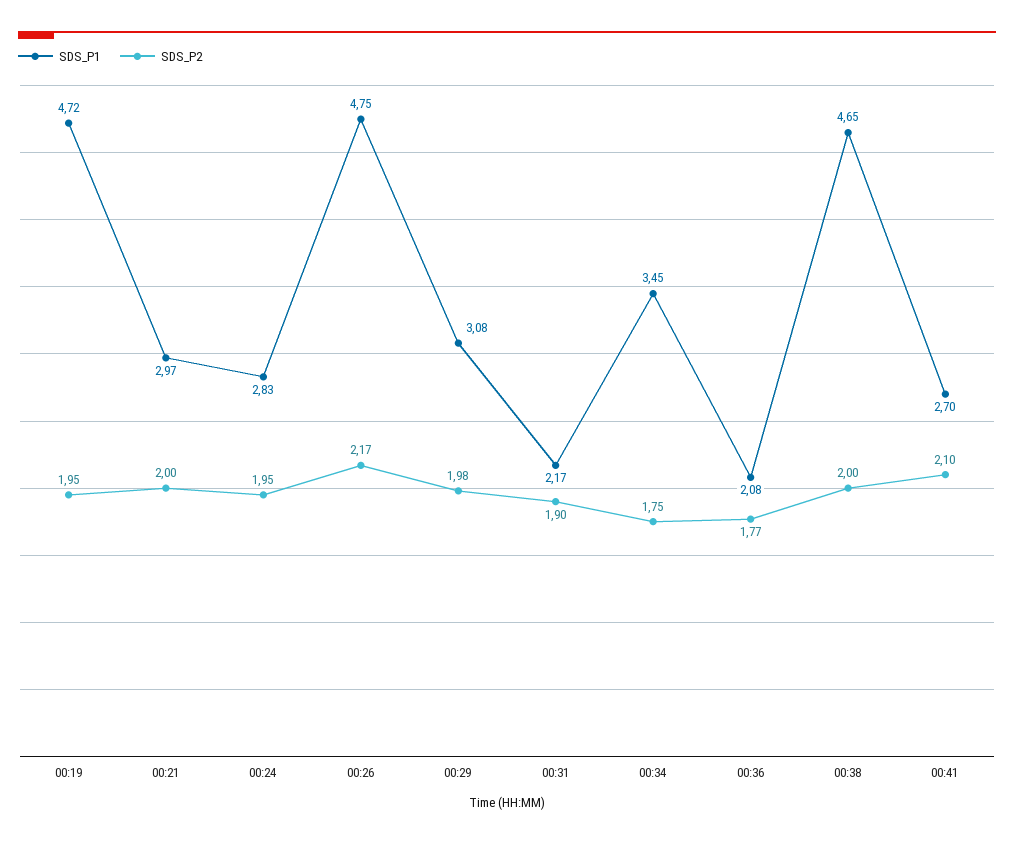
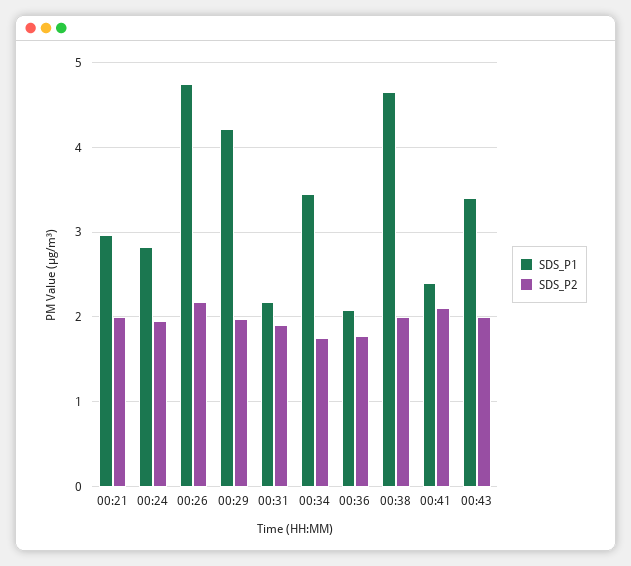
SDS_P1, 00:19: 4.72 -> none
SDS_P2, 00:19: 1.95 -> none
SDS_P1, 00:29: 3.08 -> 4.2
SDS_P1, 00:41: 2.7 -> 2.4
SDS_P1, 00:43: none -> 3.4
SDS_P2, 00:43: none -> 2

